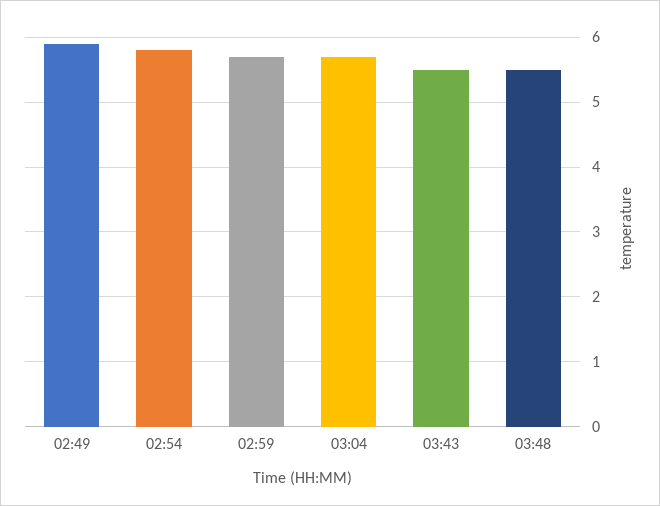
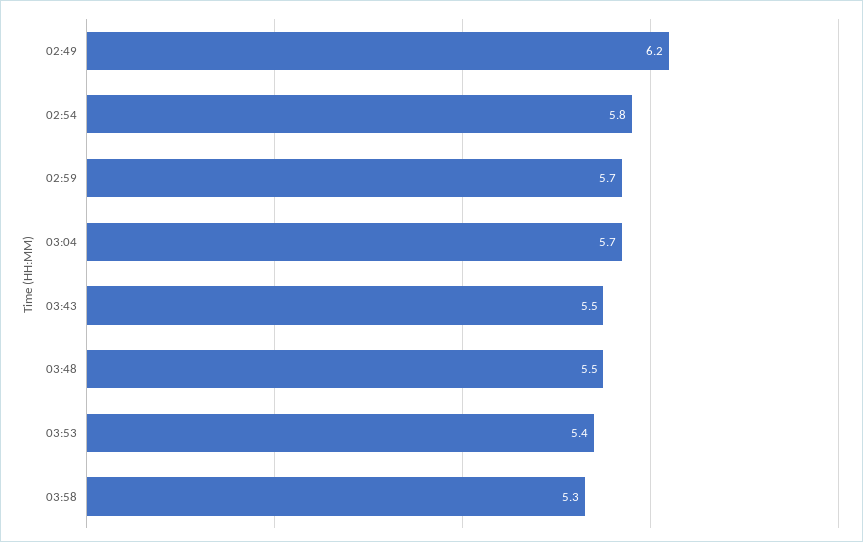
02:49: 5.9 -> 6.2
03:53: none -> 5.4
03:58: none -> 5.3

